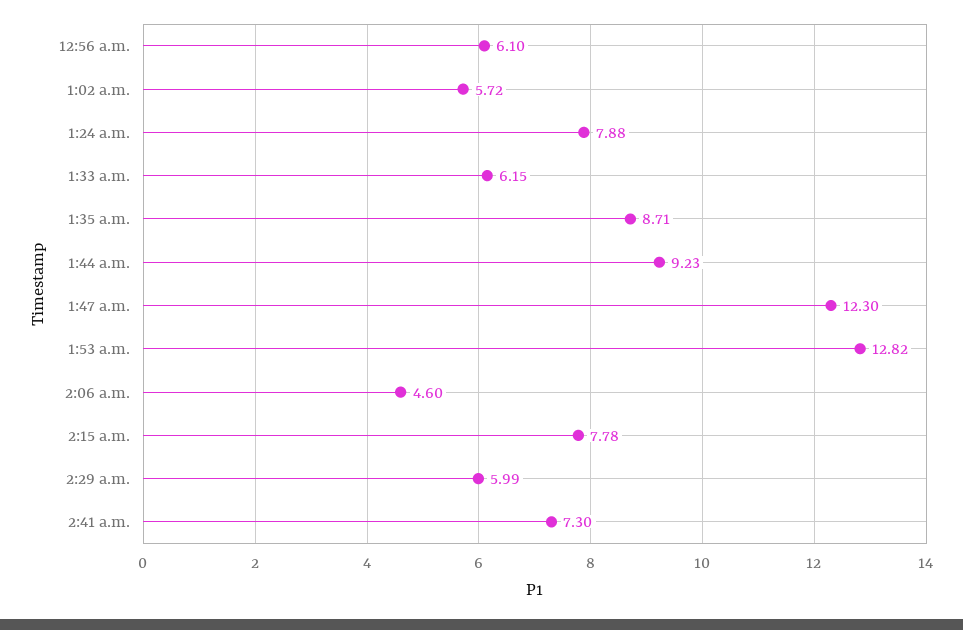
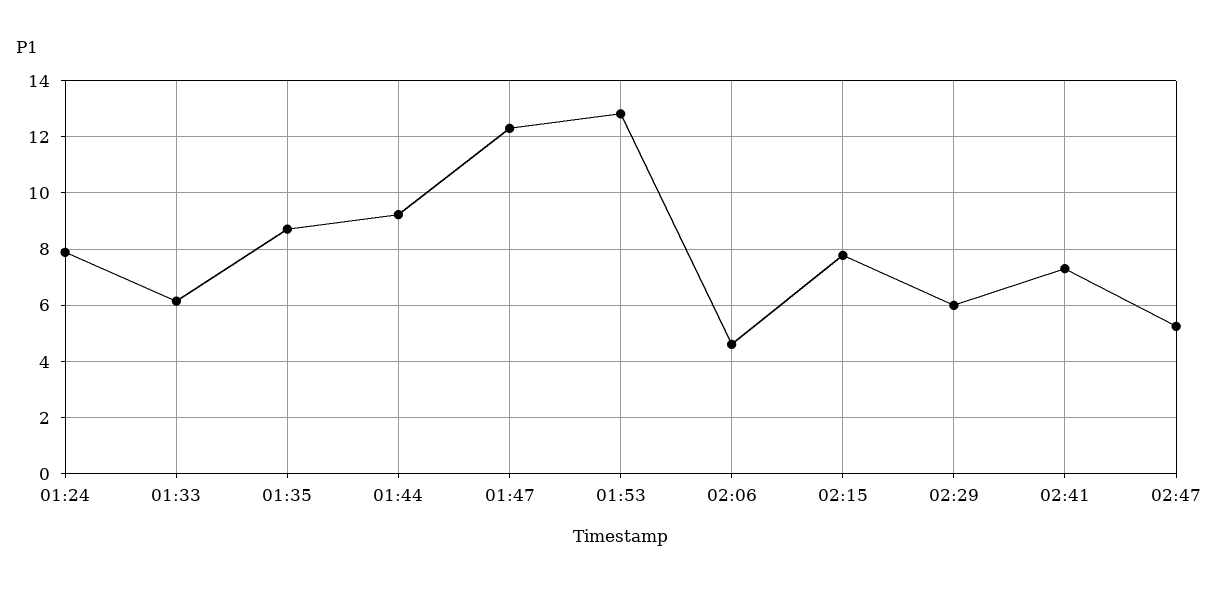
12:56 a.m.: 6.1 -> none
1:02 a.m.: 5.72 -> none
02:47: none -> 5.25

